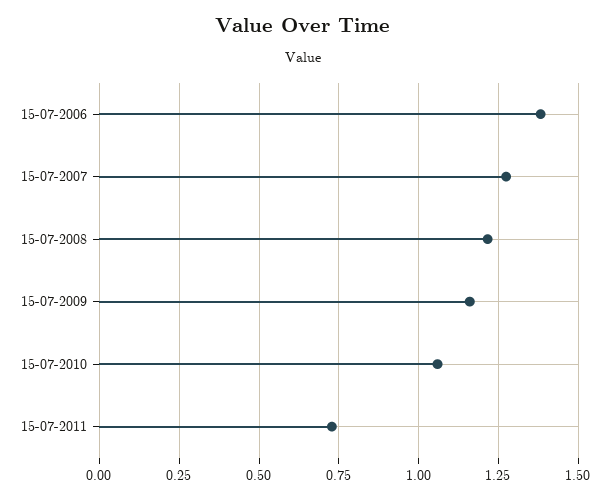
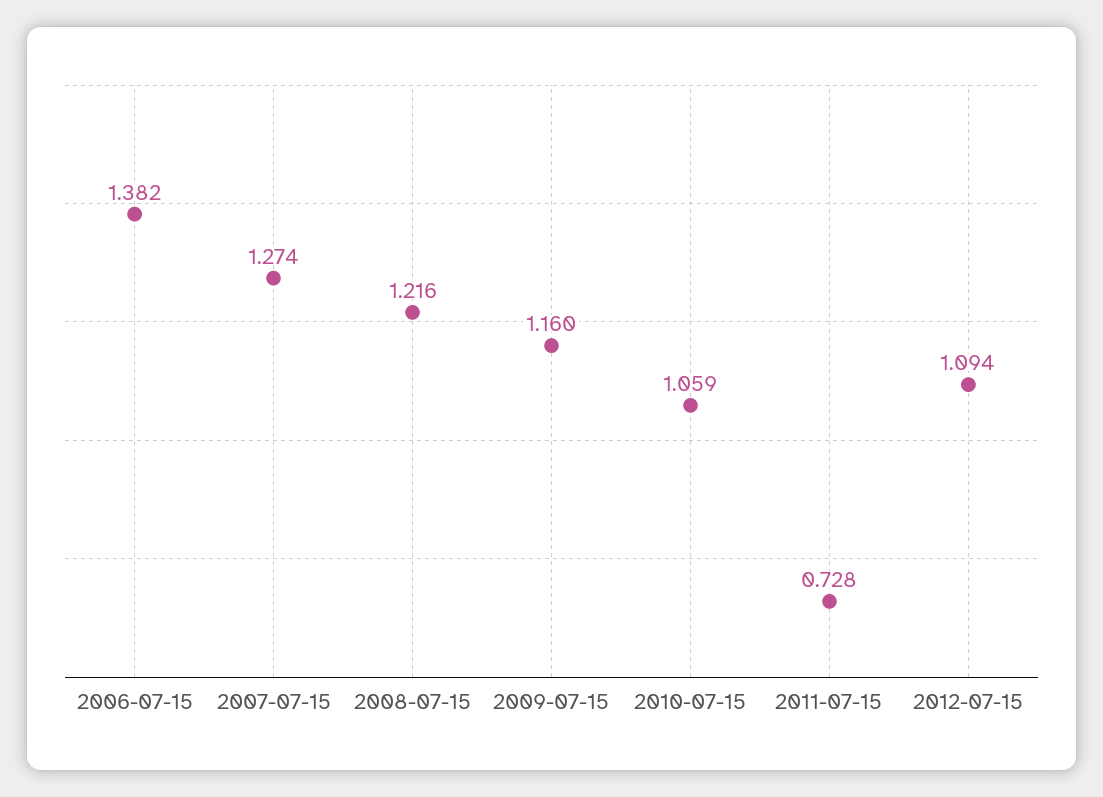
2012-07-15: none -> 1.094

